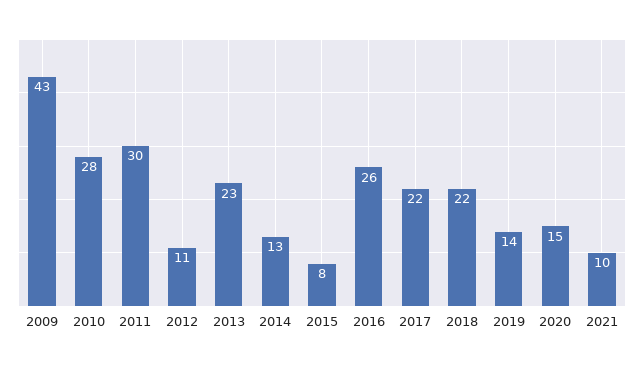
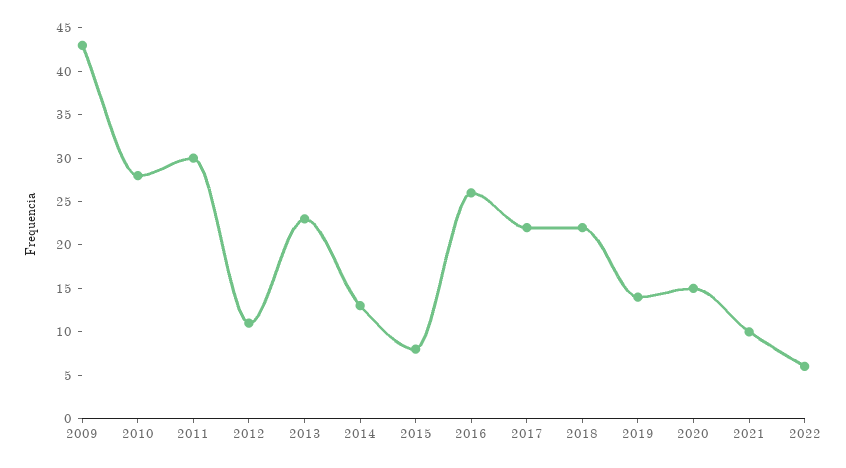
2022: none -> 6

